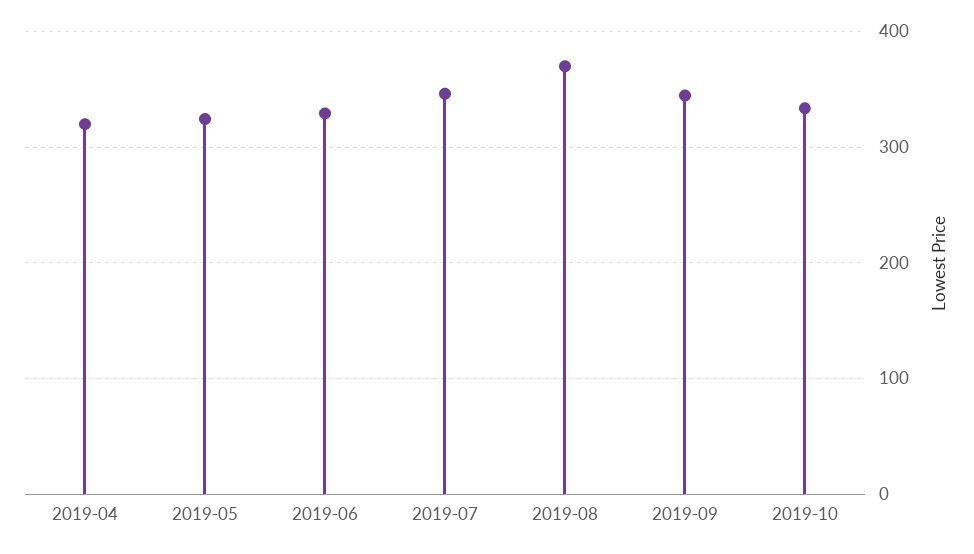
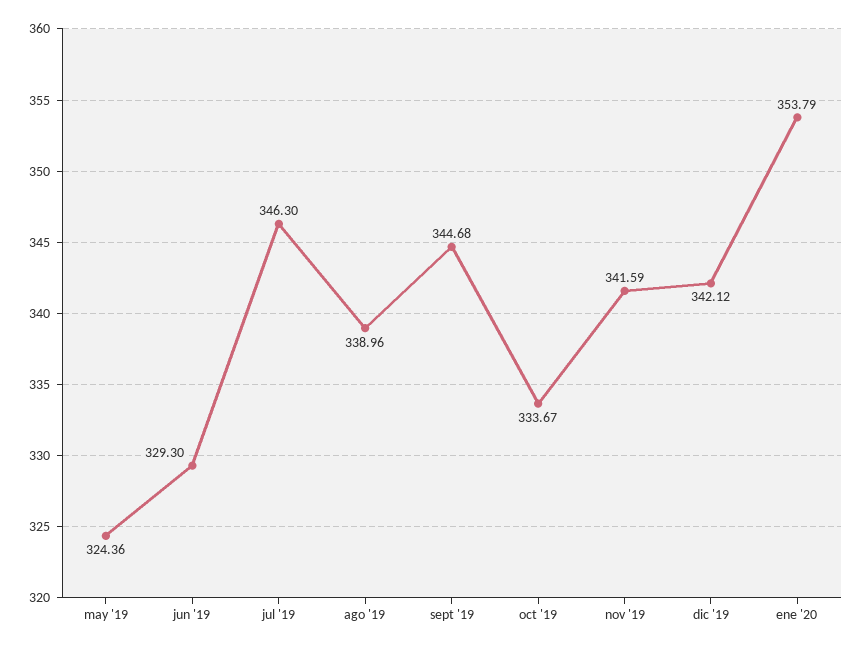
2019-04: 320 -> none
2019-08: 370 -> 338.96
nov '19: none -> 341.59
dic '19: none -> 342.12
ene '20: none -> 353.79

